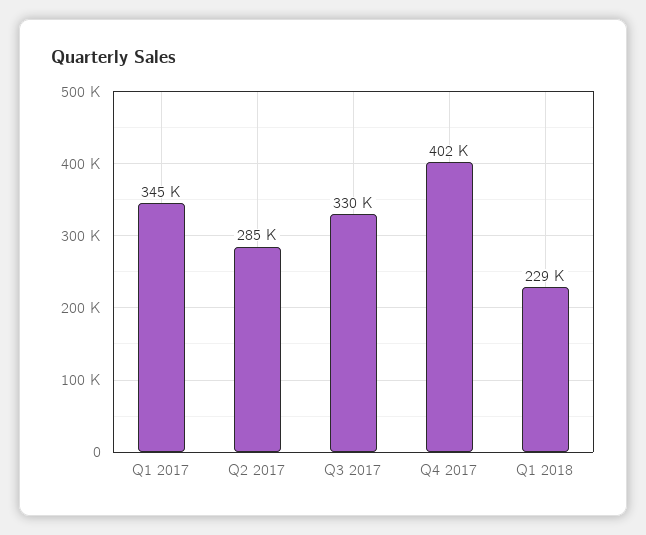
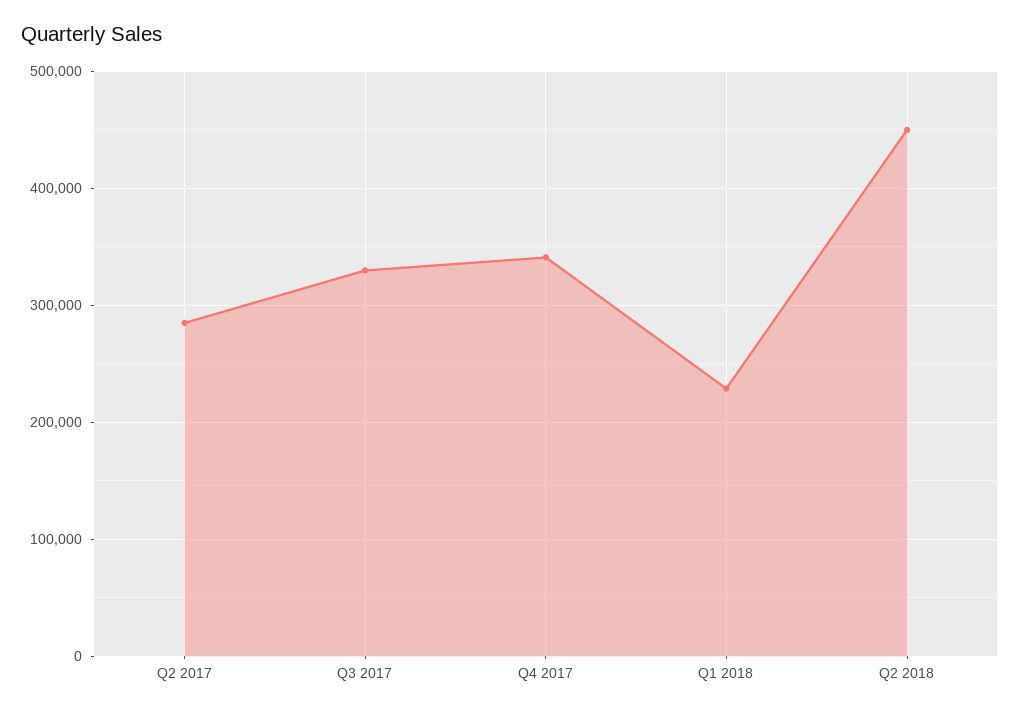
Q1 2017: 345000 -> none
Q4 2017: 402000 -> 340000
Q2 2018: none -> 450000

